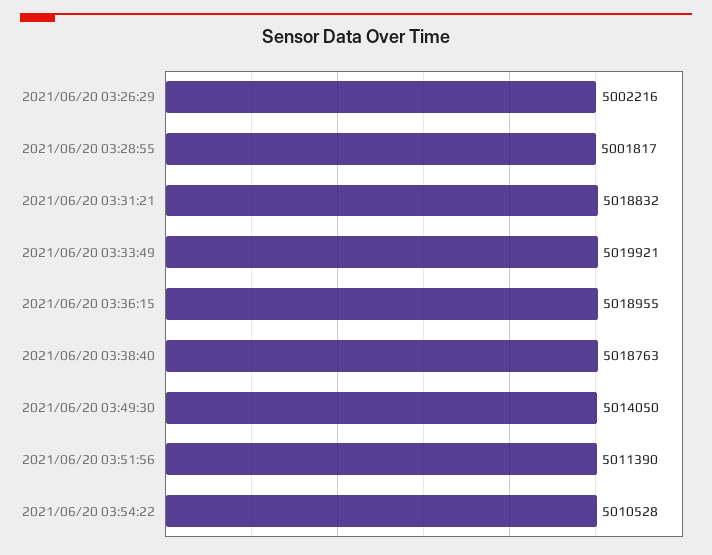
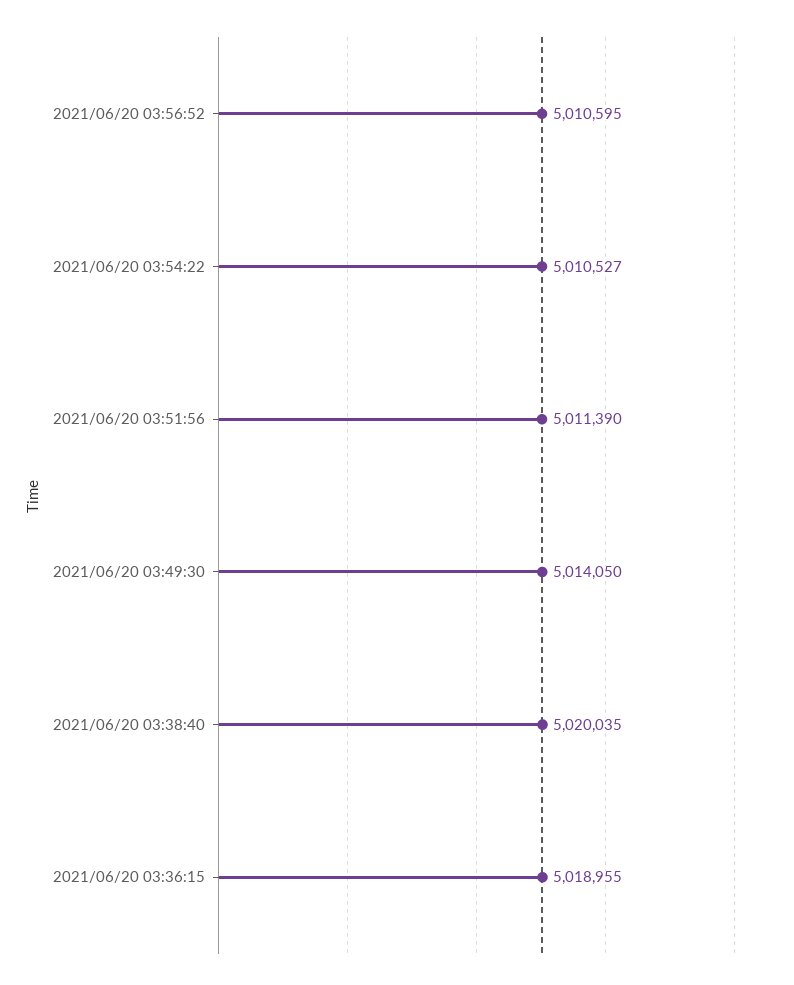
2021/06/20 03:26:29: 5002216 -> none
2021/06/20 03:28:55: 5001817 -> none
2021/06/20 03:31:21: 5018832 -> none
2021/06/20 03:33:49: 5019921 -> none
2021/06/20 03:38:40: 5018763 -> 5020035
2021/06/20 03:54:22: 5010528 -> 5010527
2021/06/20 03:56:52: none -> 5010595

